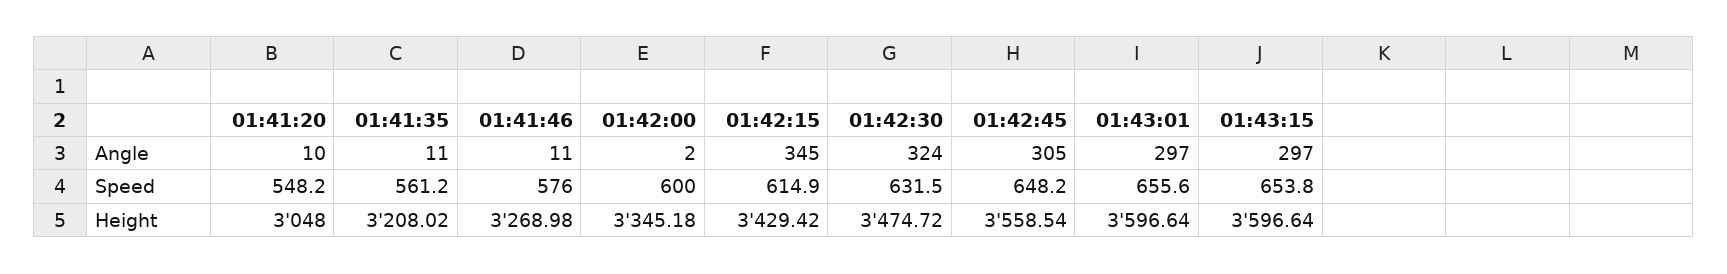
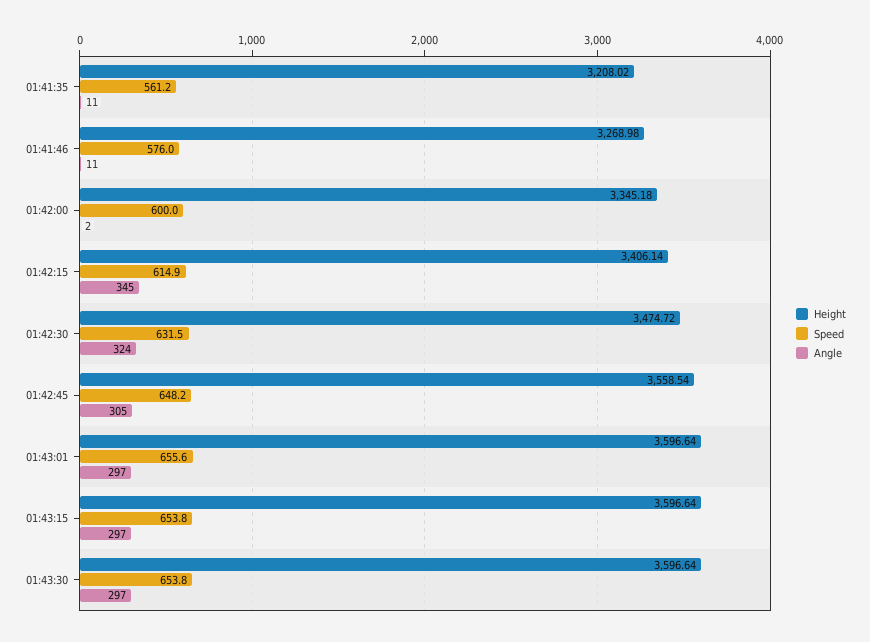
Angle, 01:41:20: 10 -> none
Speed, 01:41:20: 548.2 -> none
Height, 01:41:20: 3048 -> none
Height, 01:42:15: 3429.42 -> 3406.14
Height, 01:43:30: none -> 3596.64
Speed, 01:43:30: none -> 653.8
Angle, 01:43:30: none -> 297

